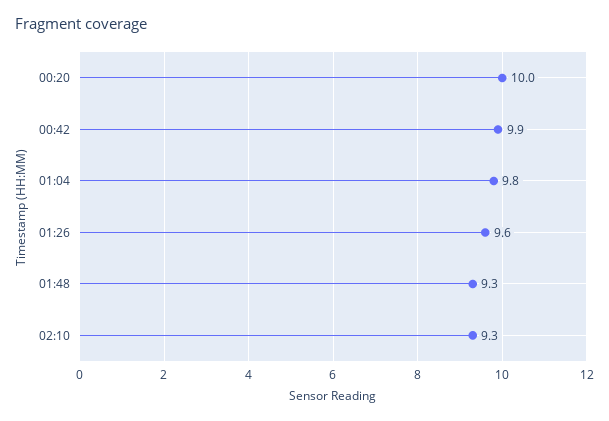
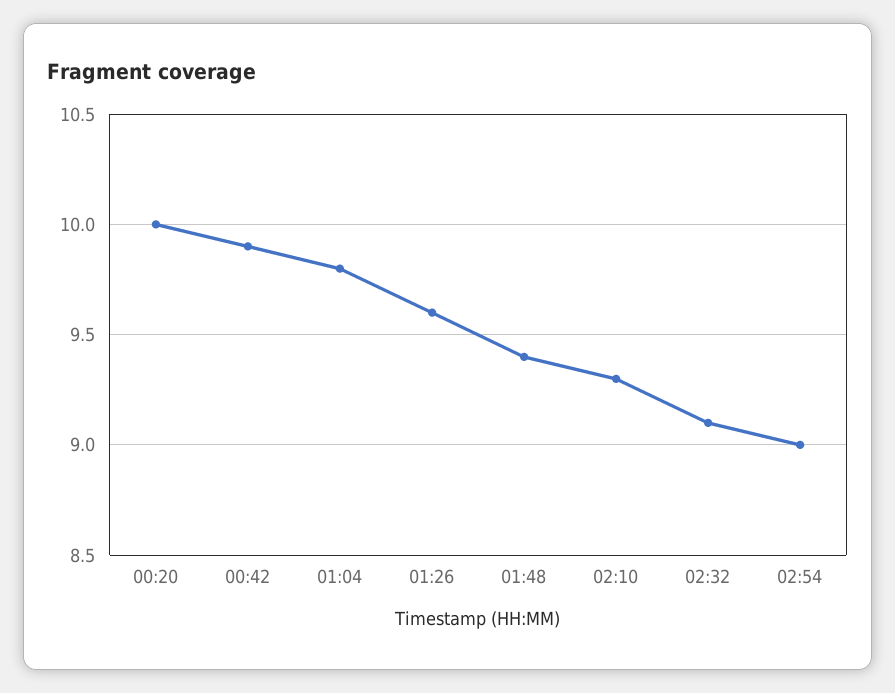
01:48: 9.3 -> 9.4
02:32: none -> 9.1
02:54: none -> 9

